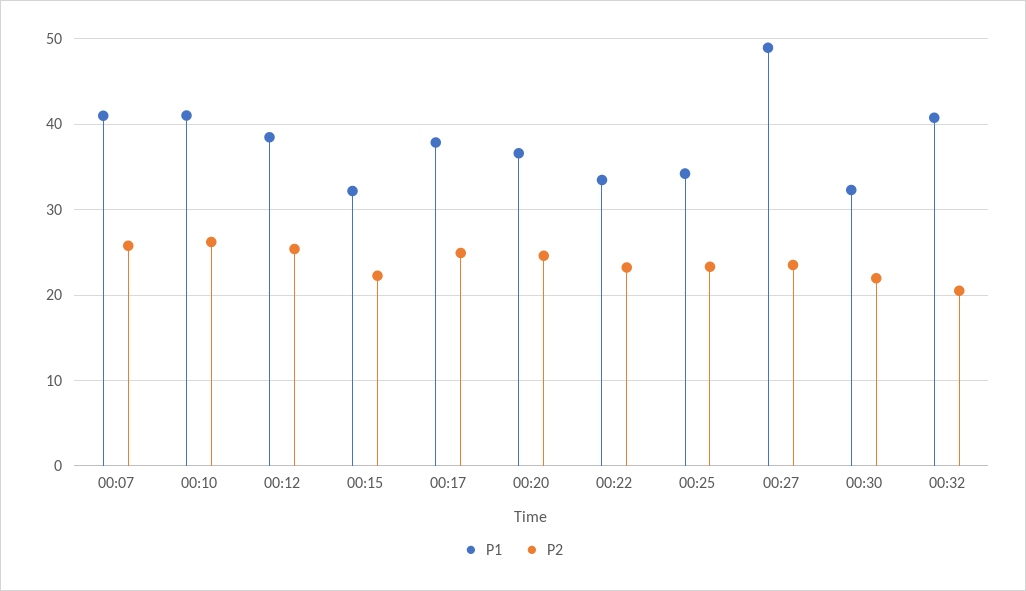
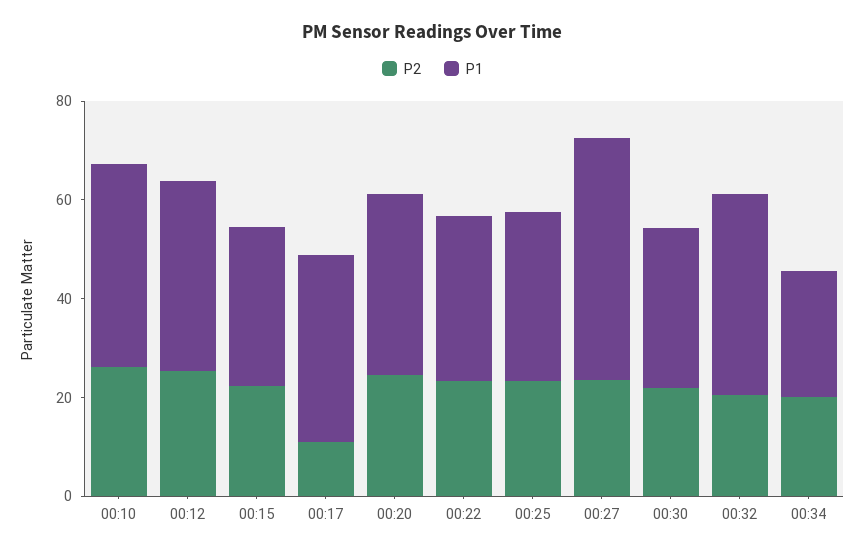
P1, 00:07: 41 -> none
P2, 00:07: 26 -> none
P2, 00:17: 25 -> 10
P2, 00:34: none -> 20
P1, 00:34: none -> 25

